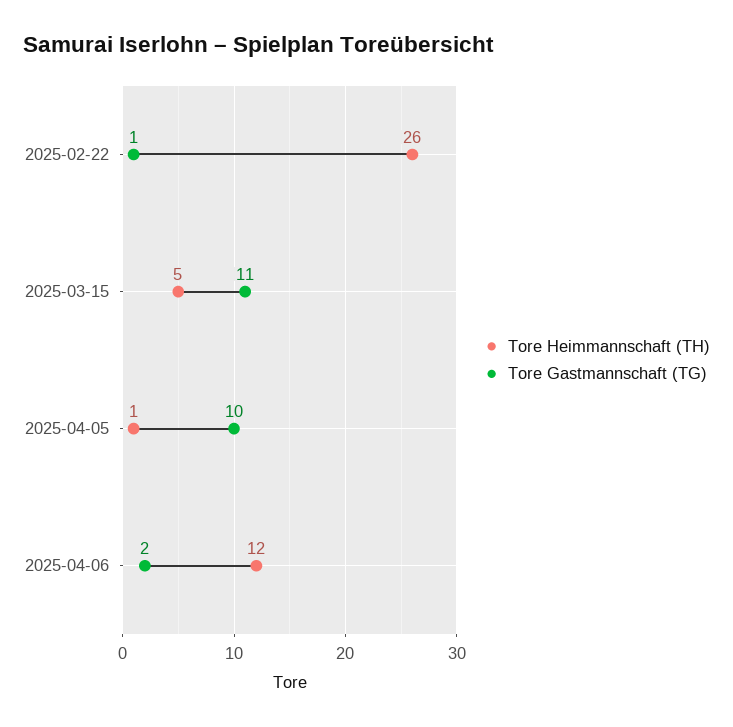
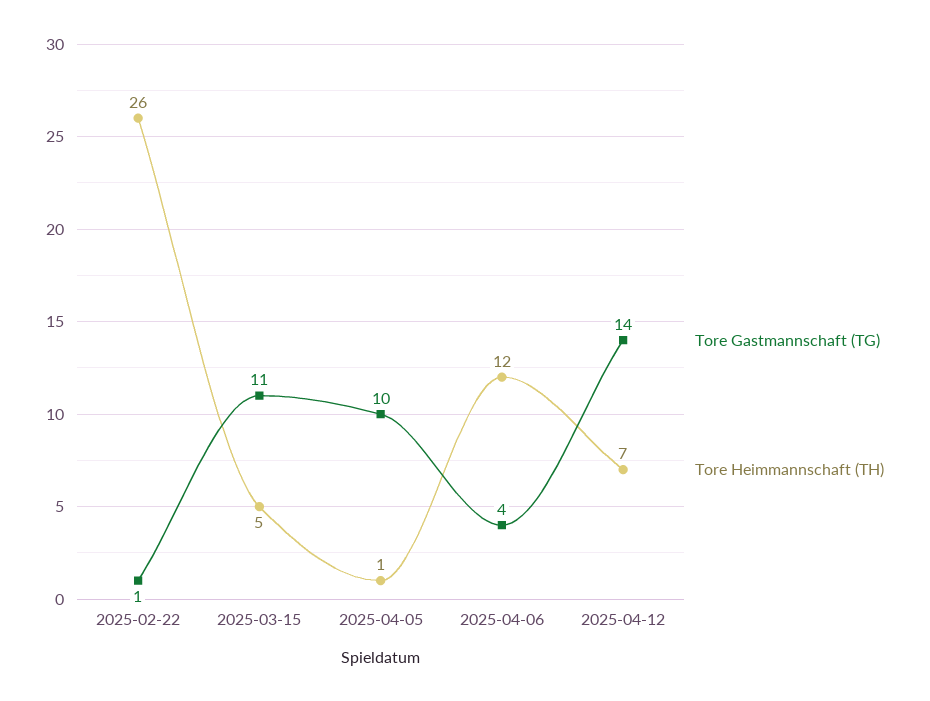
Tore Gastmannschaft (TG), 2025-04-06: 2 -> 4
Tore Gastmannschaft (TG), 2025-04-12: none -> 14
Tore Heimmannschaft (TH), 2025-04-12: none -> 7

